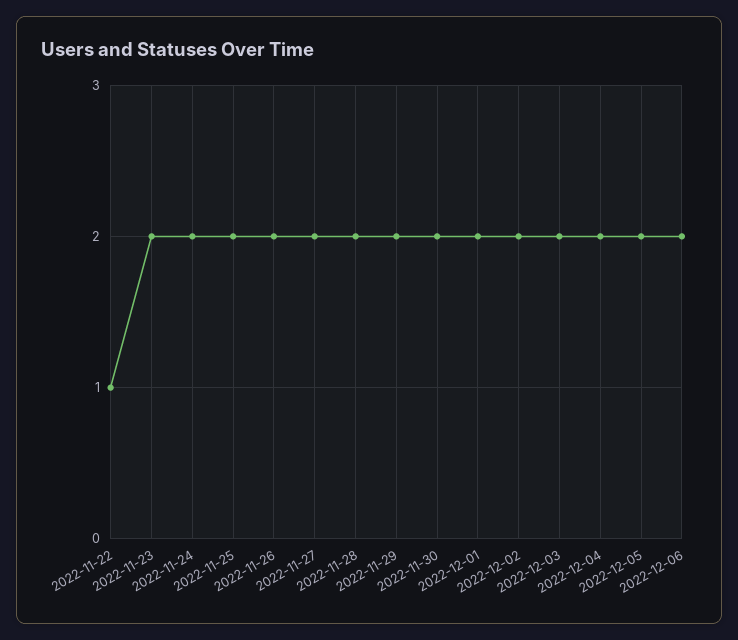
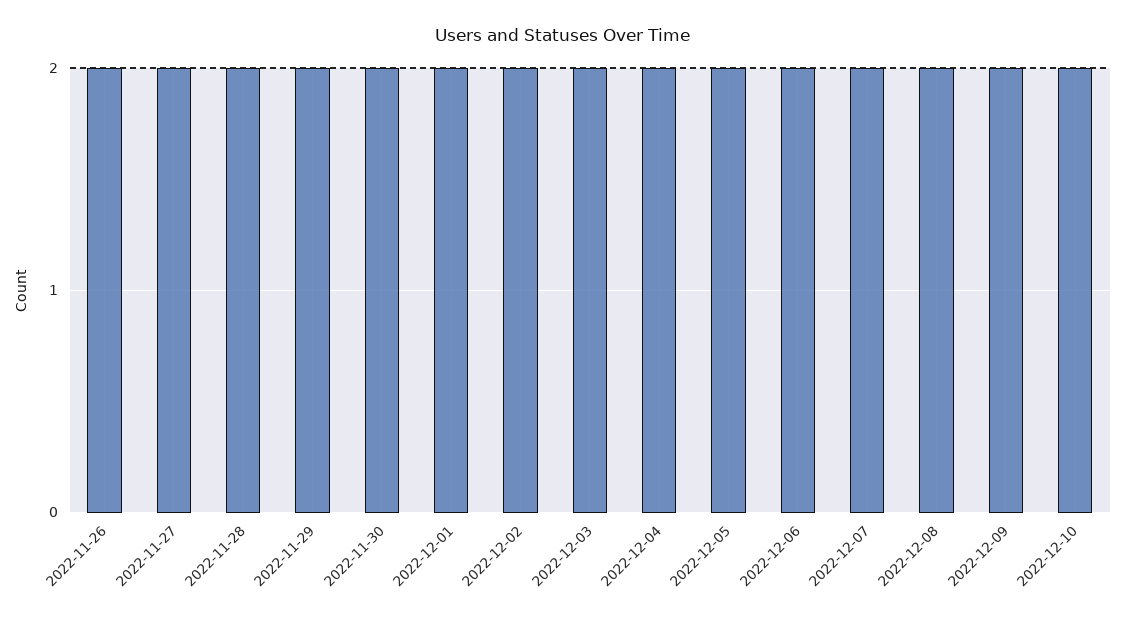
2022-11-22: 1 -> none
2022-11-23: 2 -> none
2022-11-24: 2 -> none
2022-11-25: 2 -> none
2022-12-07: none -> 2
2022-12-08: none -> 2
2022-12-09: none -> 2
2022-12-10: none -> 2

